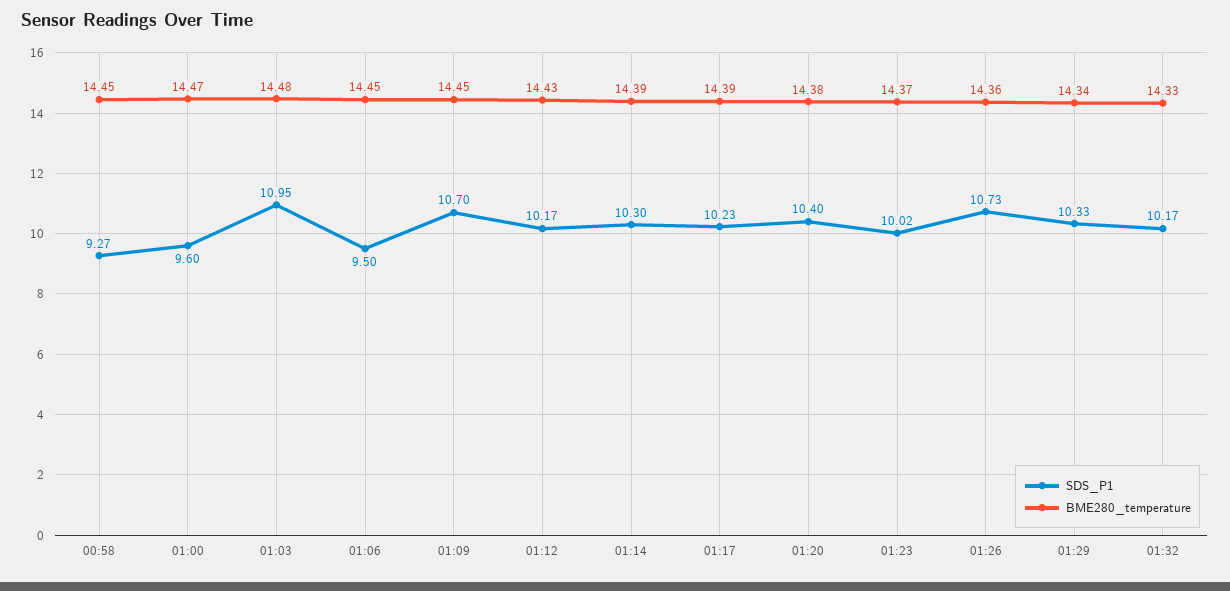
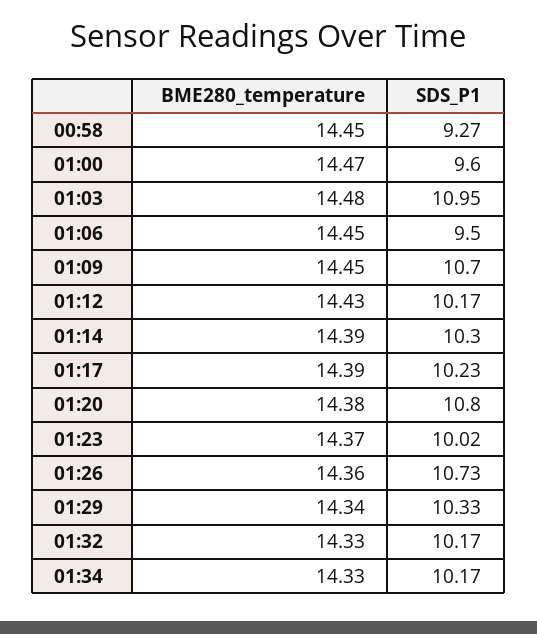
SDS_P1, 01:20: 10.4 -> 10.8
BME280_temperature, 01:34: none -> 14.33
SDS_P1, 01:34: none -> 10.17

